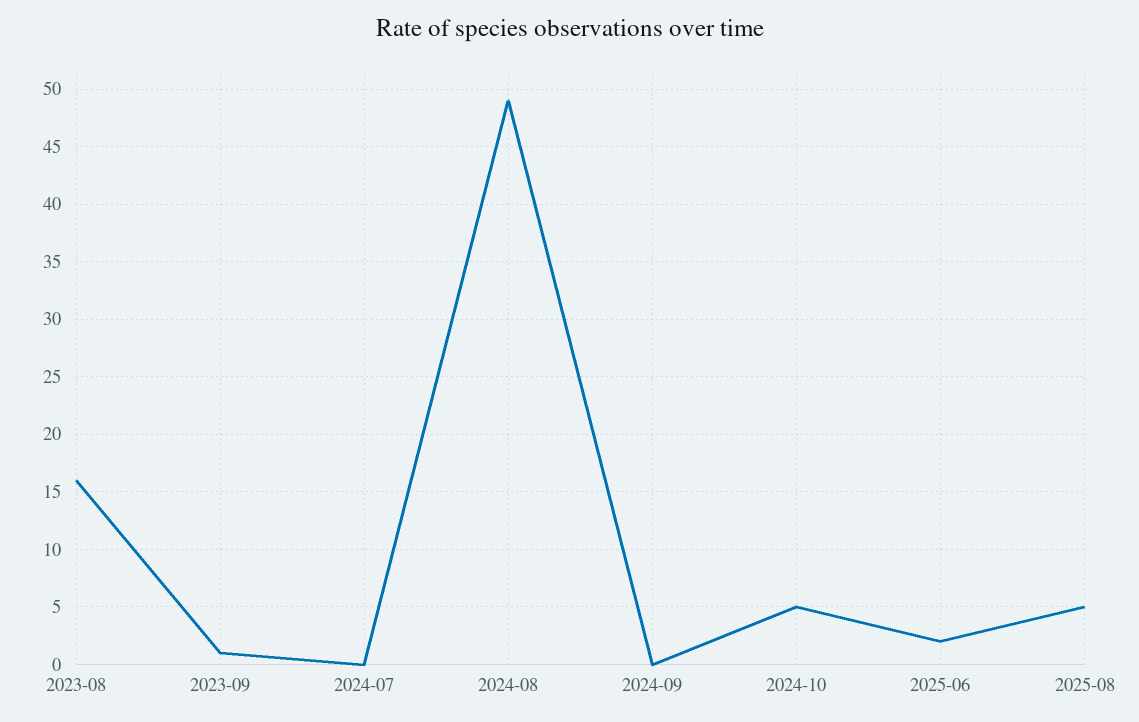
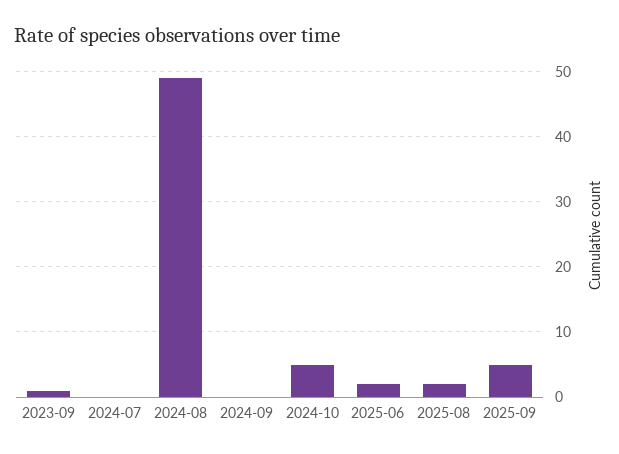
2023-08: 16 -> none
2025-08: 5 -> 2
2025-09: none -> 5

